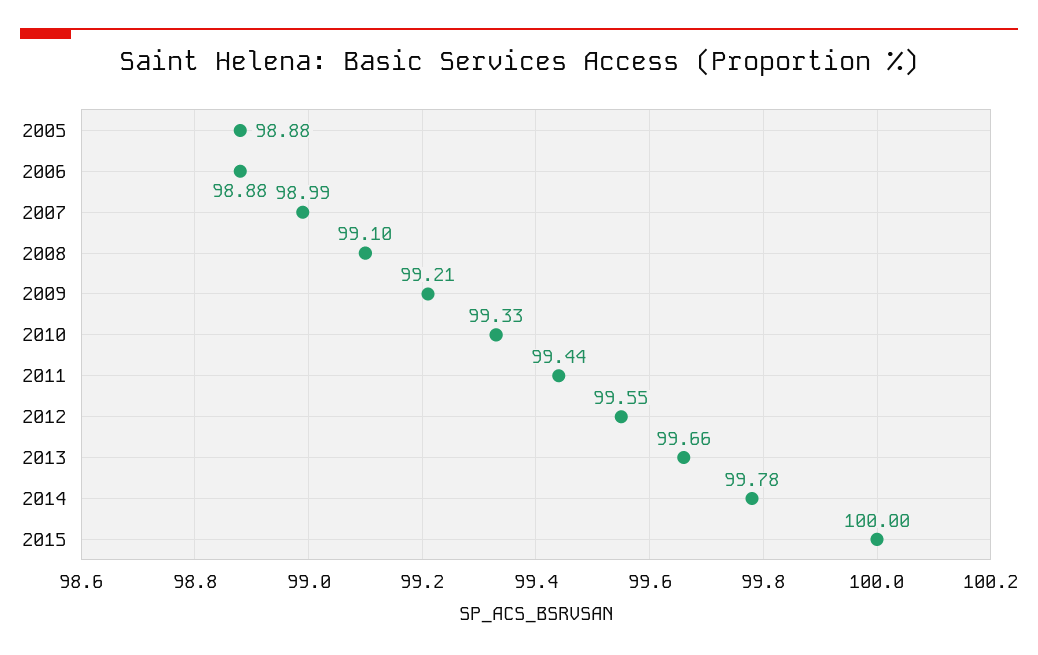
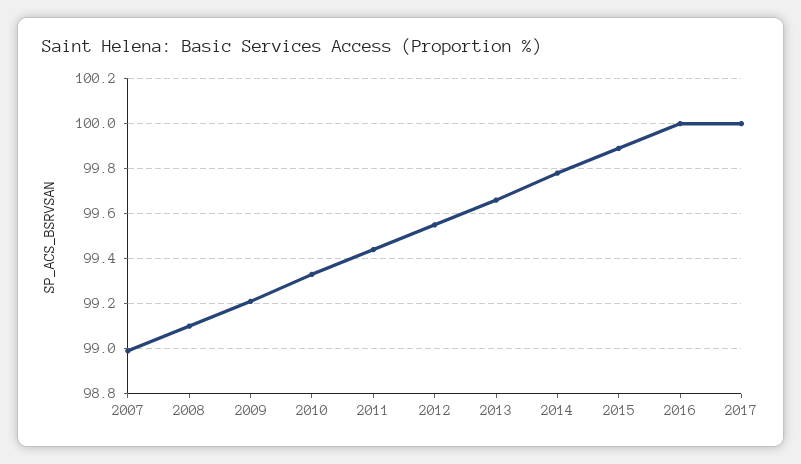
2005: 98.88 -> none
2006: 98.88 -> none
2015: 100 -> 99.9
2016: none -> 100
2017: none -> 100

